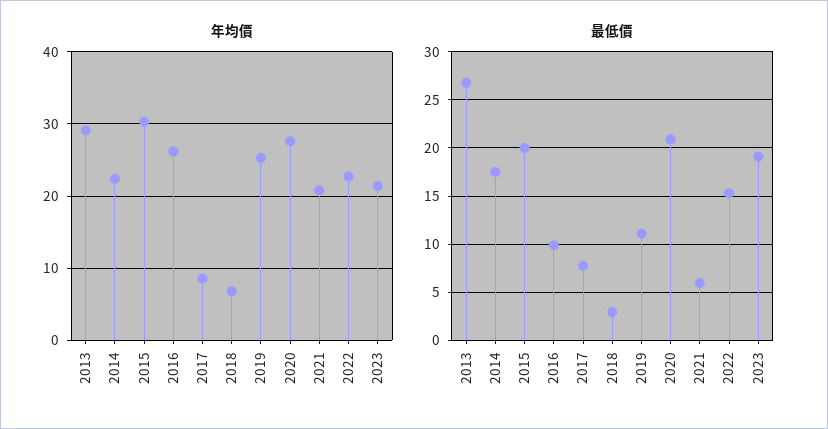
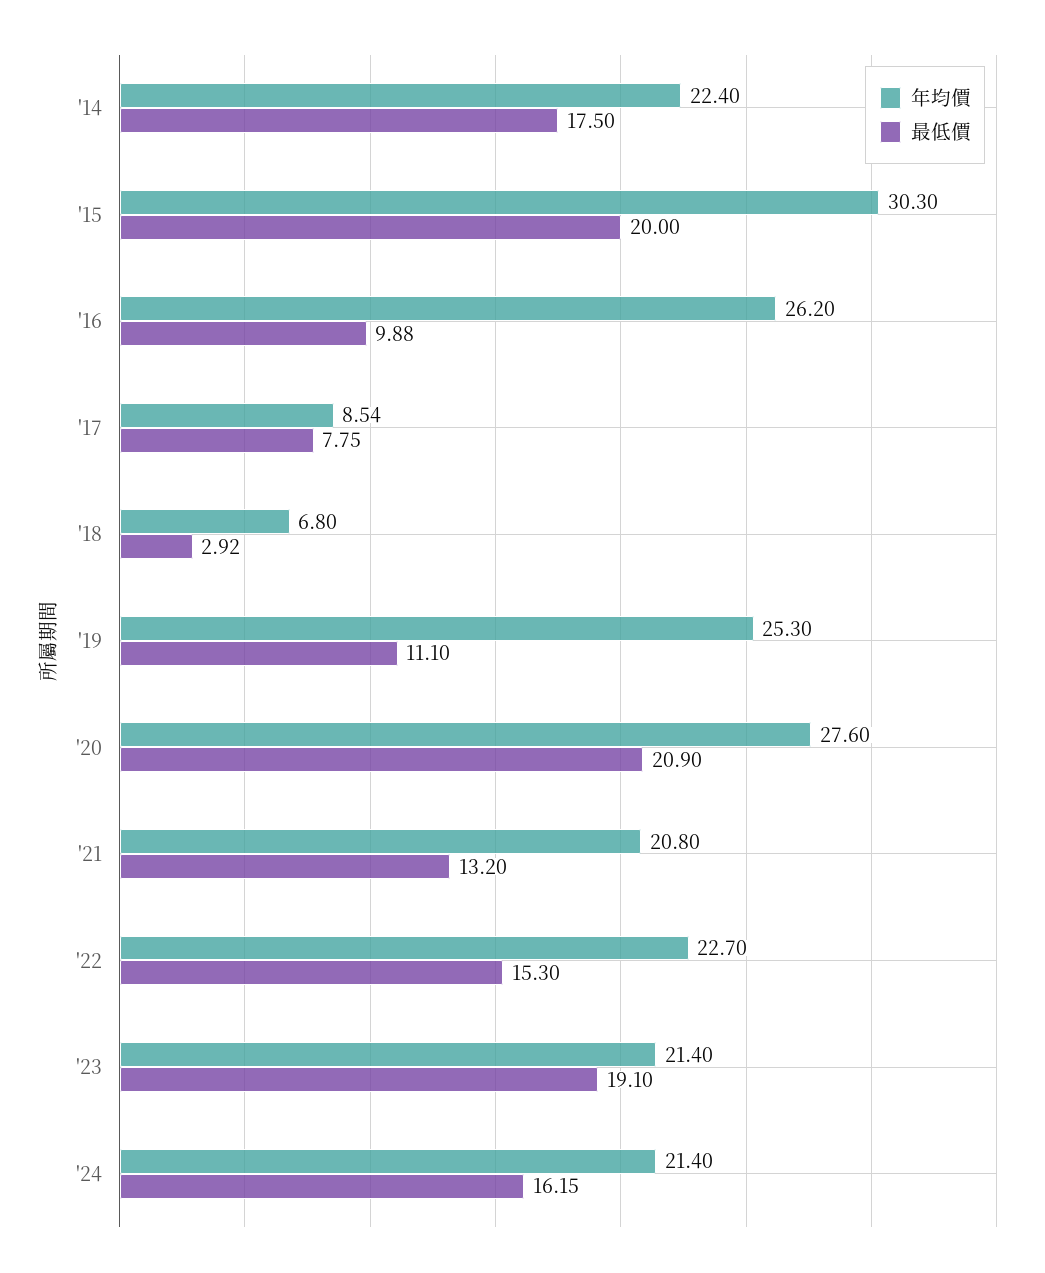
年均價, 2013: 29 -> none
最低價, 2013: 27 -> none
最低價, 2021: 6 -> 13.2
年均價, '24: none -> 21.4
最低價, '24: none -> 16.15

